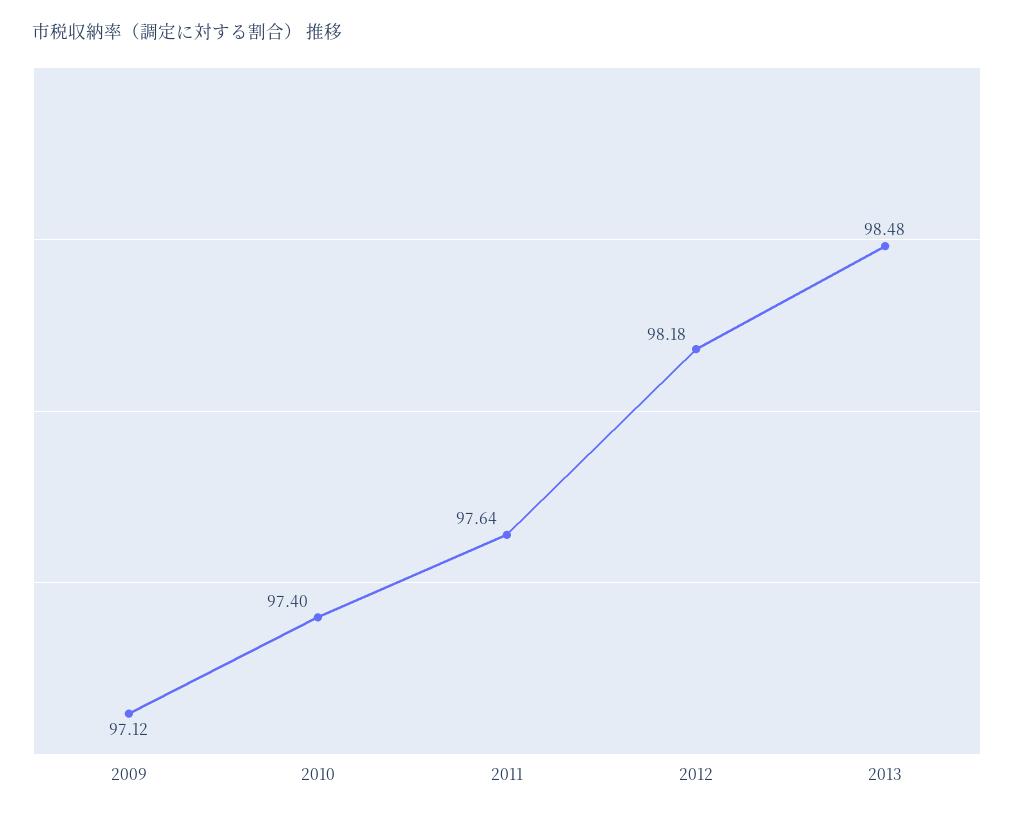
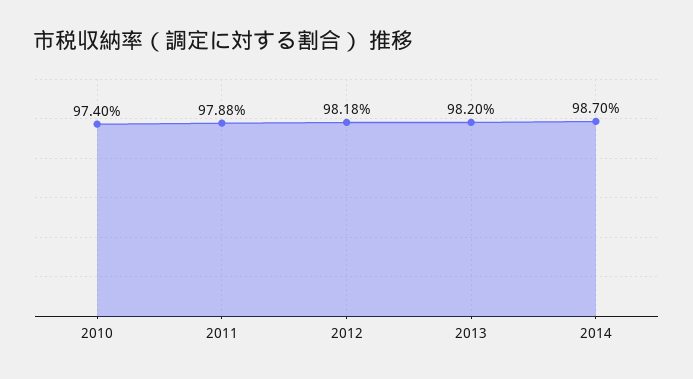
2009: 97.12 -> none
2011: 97.64 -> 97.88
2013: 98.48 -> 98.2
2014: none -> 98.7

